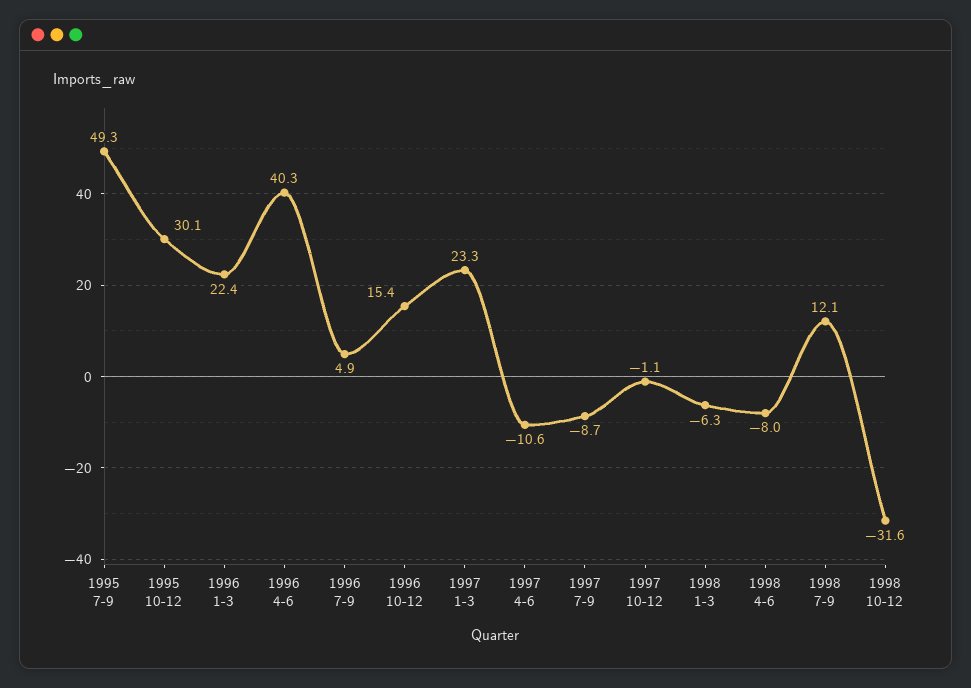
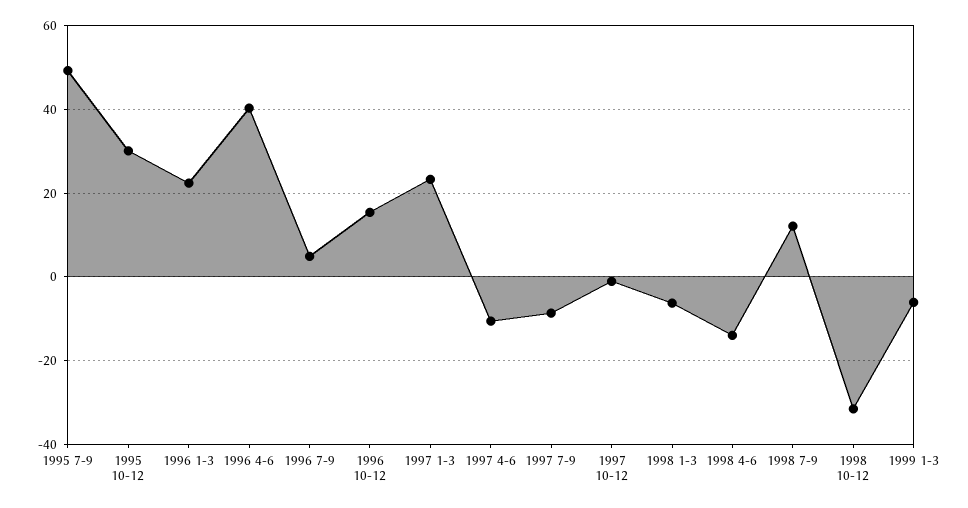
1998 4-6: -8 -> -14
1999 1-3: none -> -6

